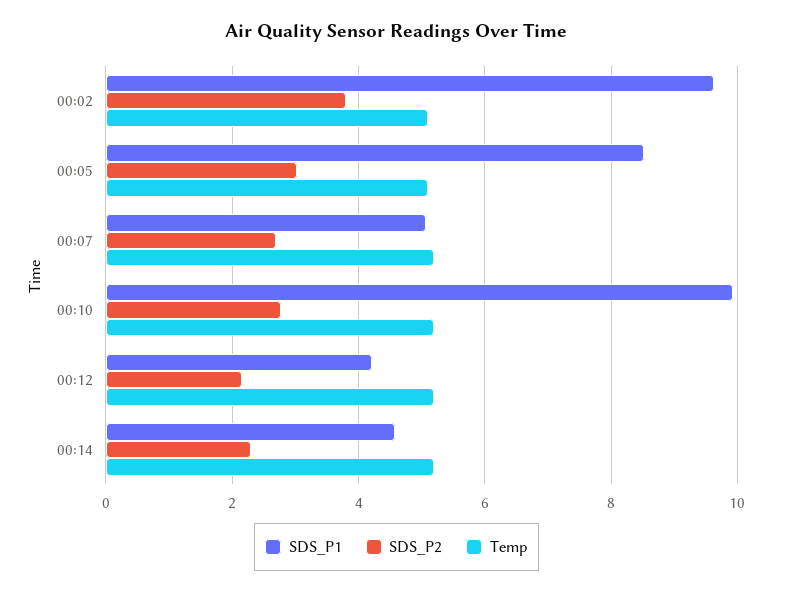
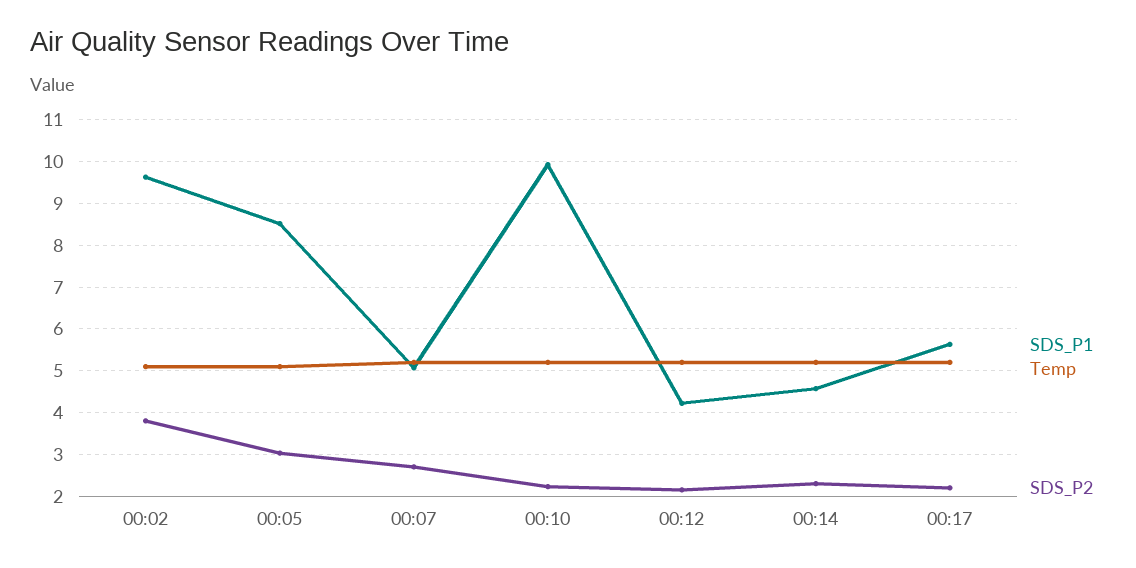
SDS_P2, 00:10: 2.8 -> 2.2
SDS_P1, 00:17: none -> 5.6
Temp, 00:17: none -> 5.2
SDS_P2, 00:17: none -> 2.2

